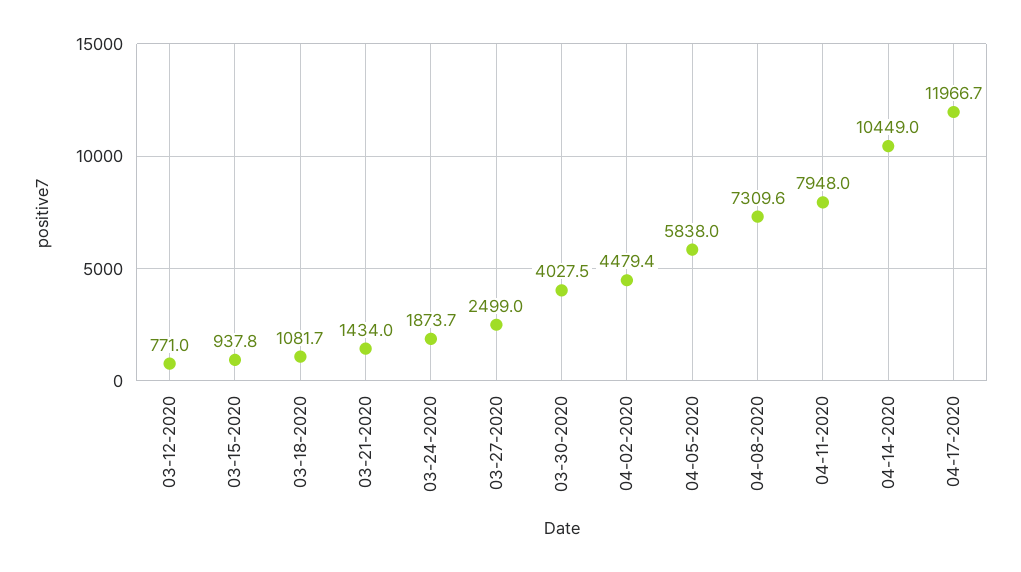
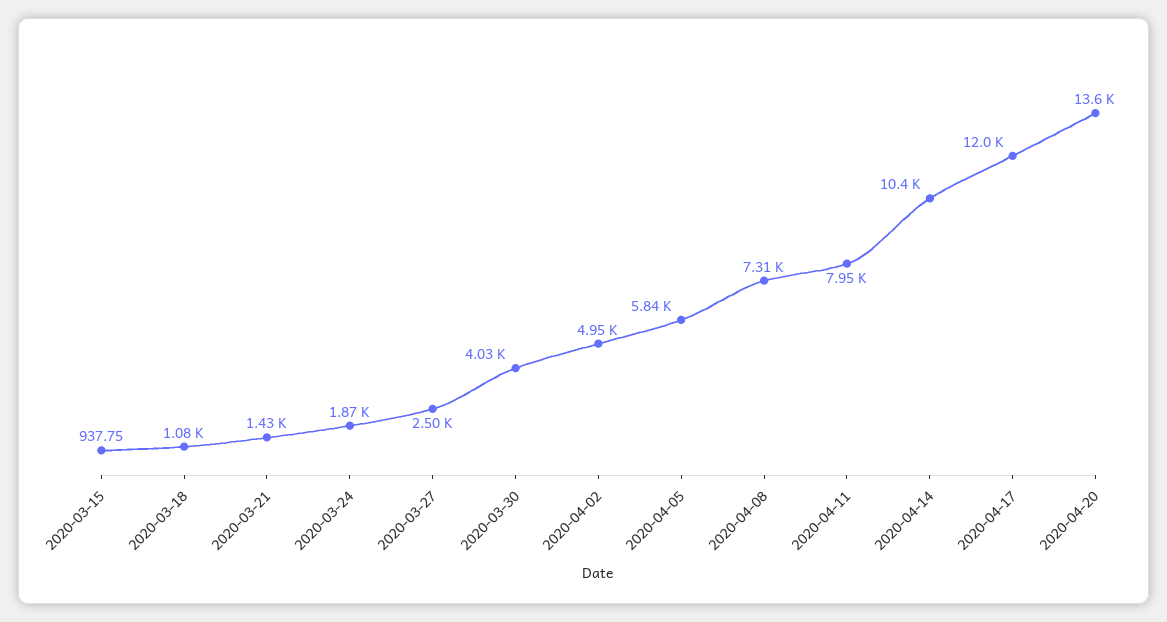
03-12-2020: 771 -> none
04-02-2020: 4479.4 -> 4950
2020-04-20: none -> 13600

